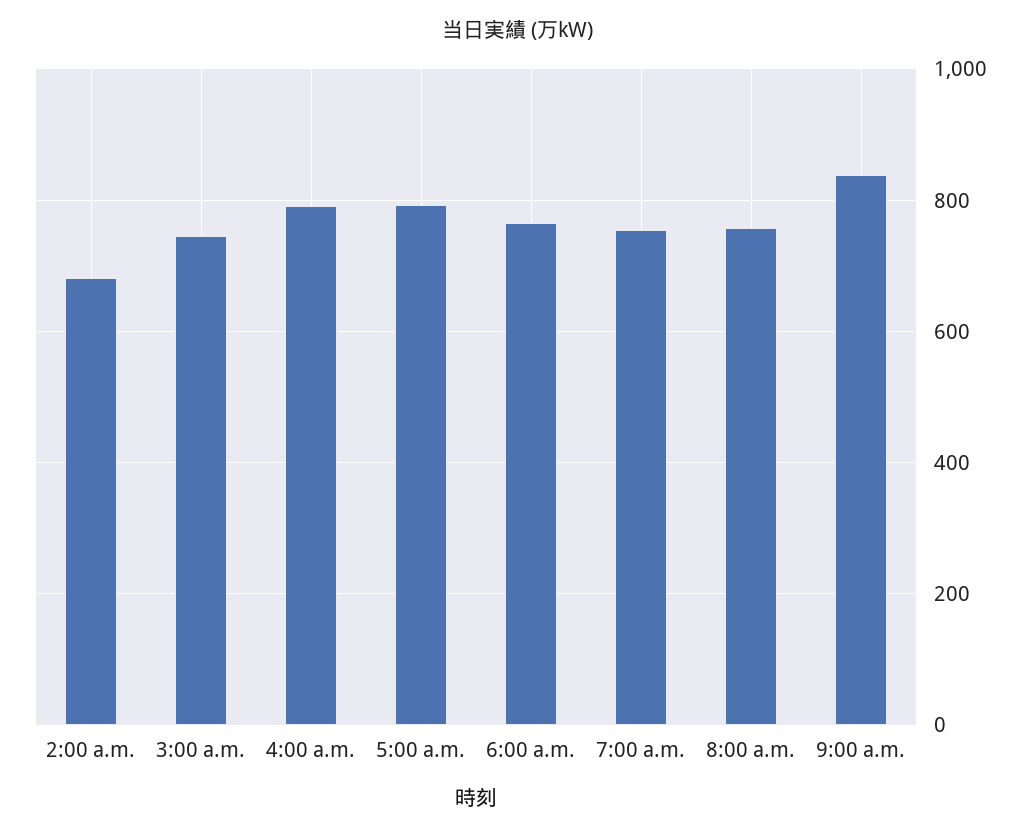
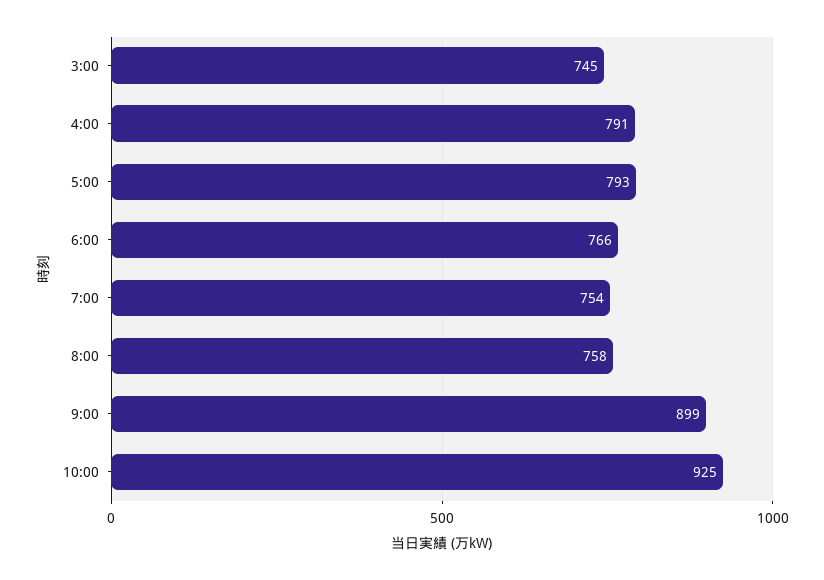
2:00 a.m.: 680 -> none
9:00 a.m.: 840 -> 899
10:00: none -> 925

